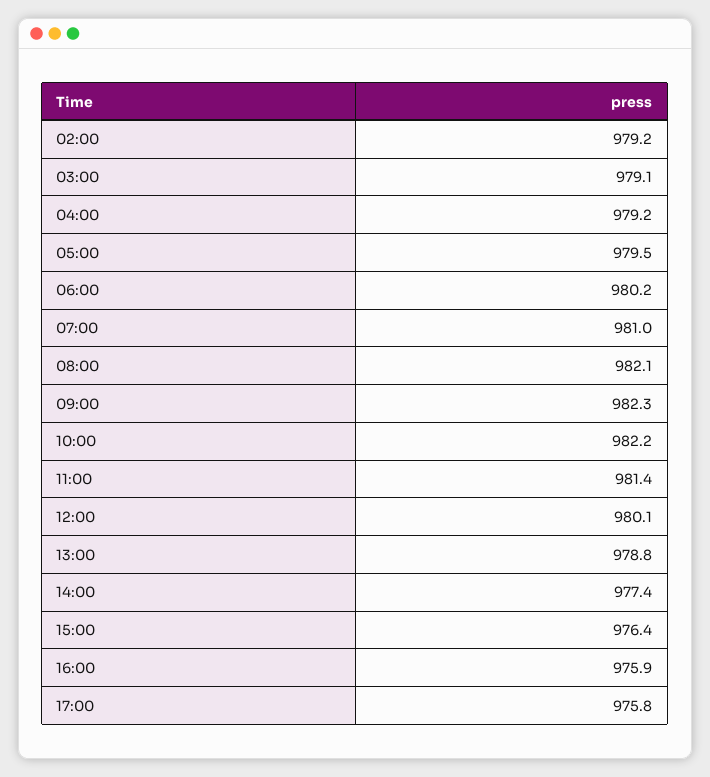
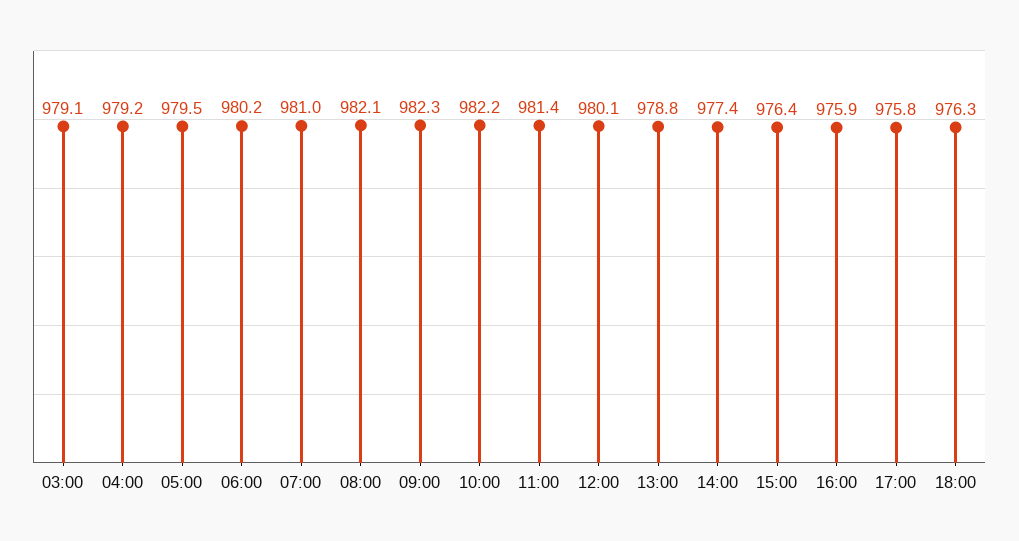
02:00: 979.2 -> none
18:00: none -> 976.3

